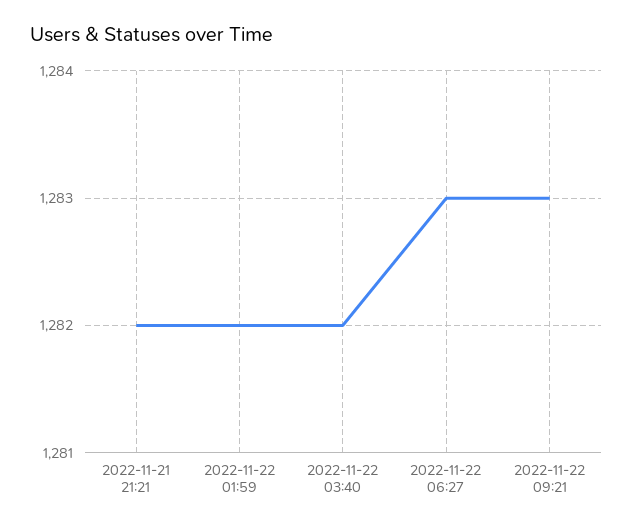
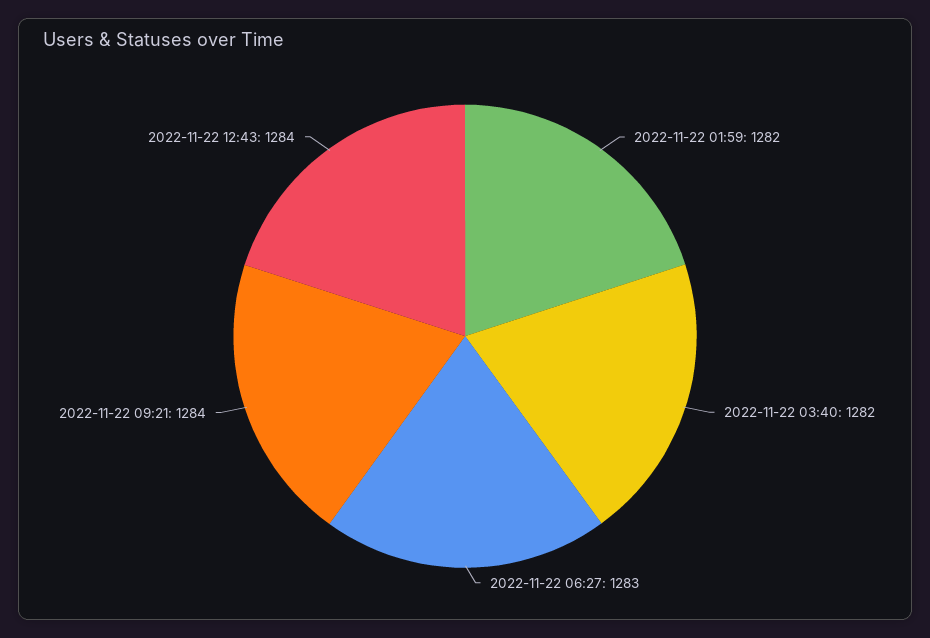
2022-11-21 21:21: 1282 -> none
2022-11-22 09:21: 1283 -> 1284
2022-11-22 12:43: none -> 1284

